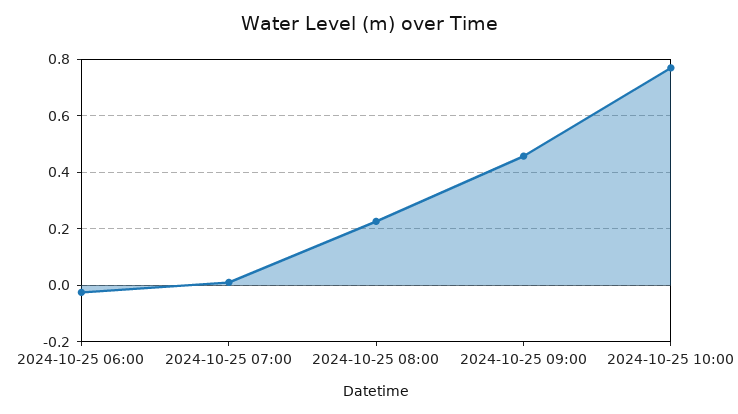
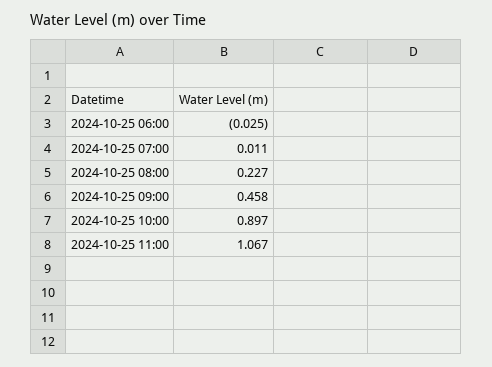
2024-10-25 10:00: 0.775 -> 0.897
2024-10-25 11:00: none -> 1.067

